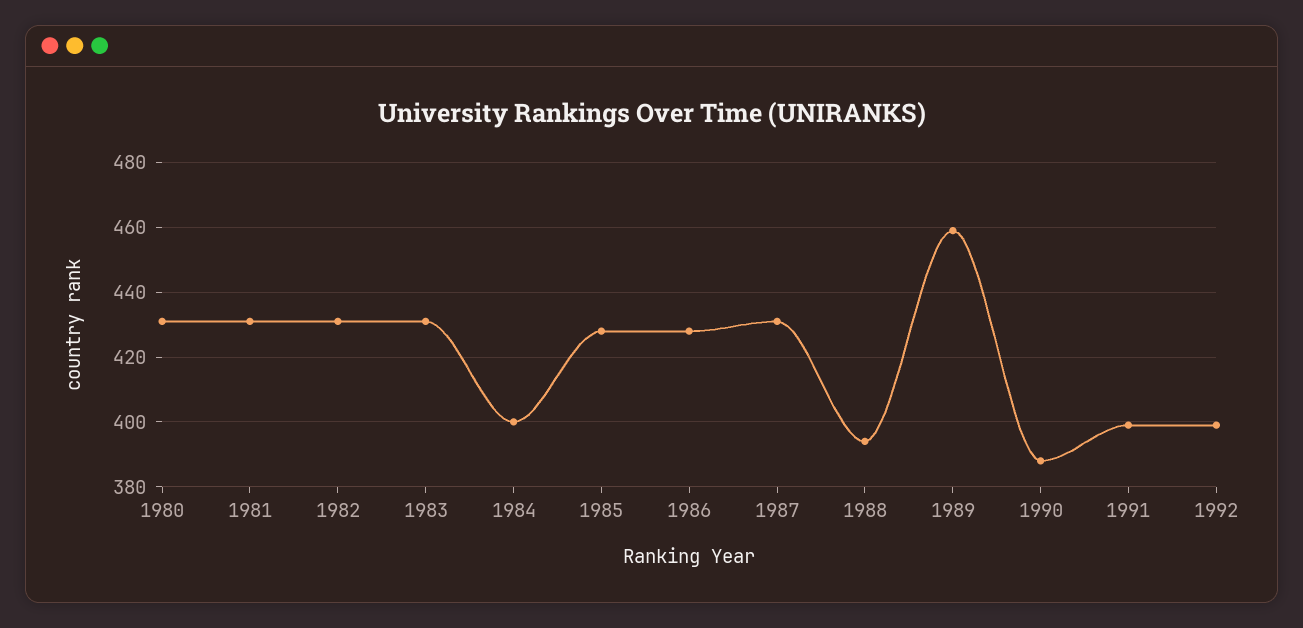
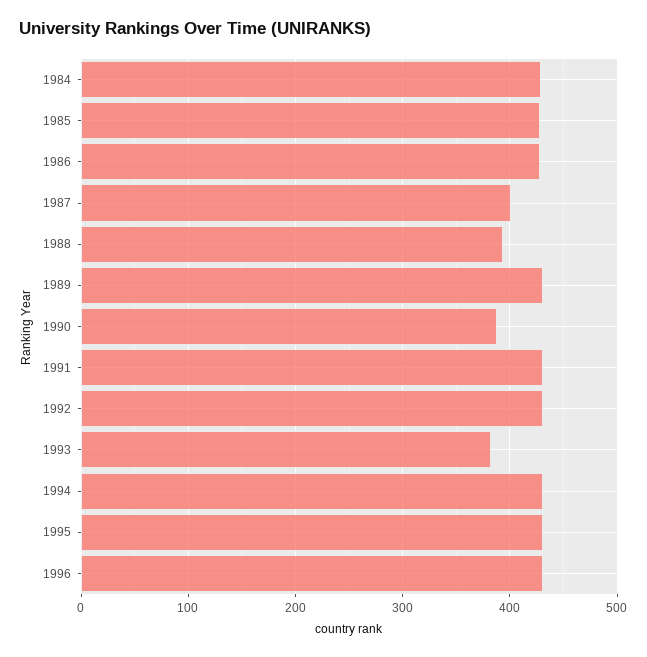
1980: 430 -> none
1981: 430 -> none
1982: 430 -> none
1983: 430 -> none
1984: 400 -> 430
1987: 430 -> 400
1989: 460 -> 430
1991: 400 -> 430
1992: 400 -> 430
1993: none -> 380
1994: none -> 430
1995: none -> 430
1996: none -> 430

